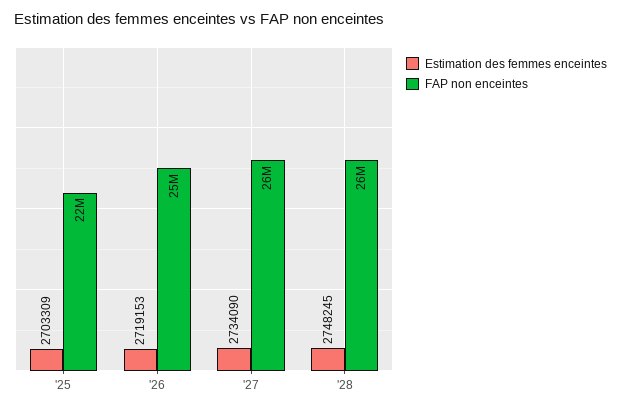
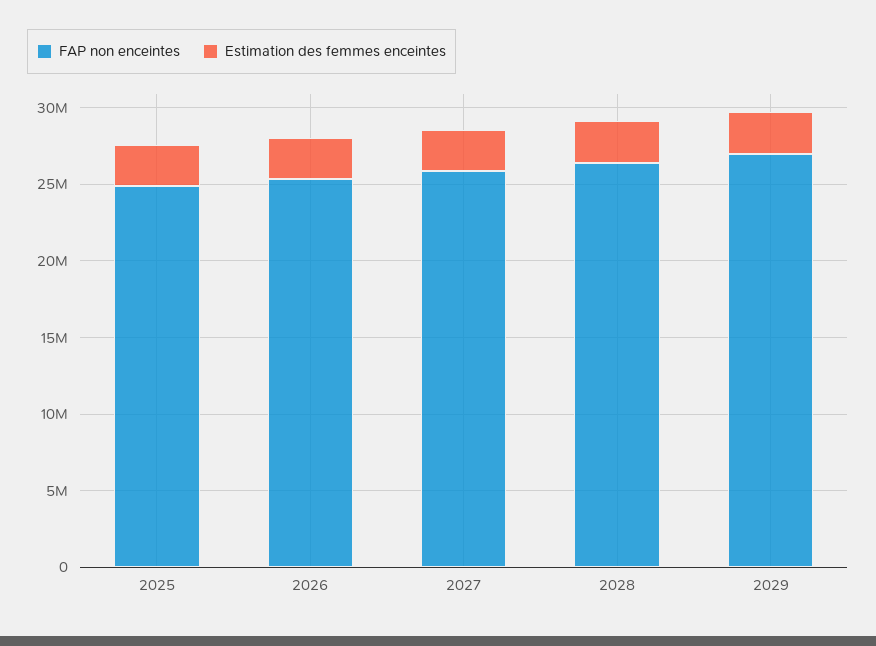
FAP non enceintes, '25: 22000000 -> 25000000
FAP non enceintes, 2029: none -> 27000000
Estimation des femmes enceintes, 2029: none -> 3000000

